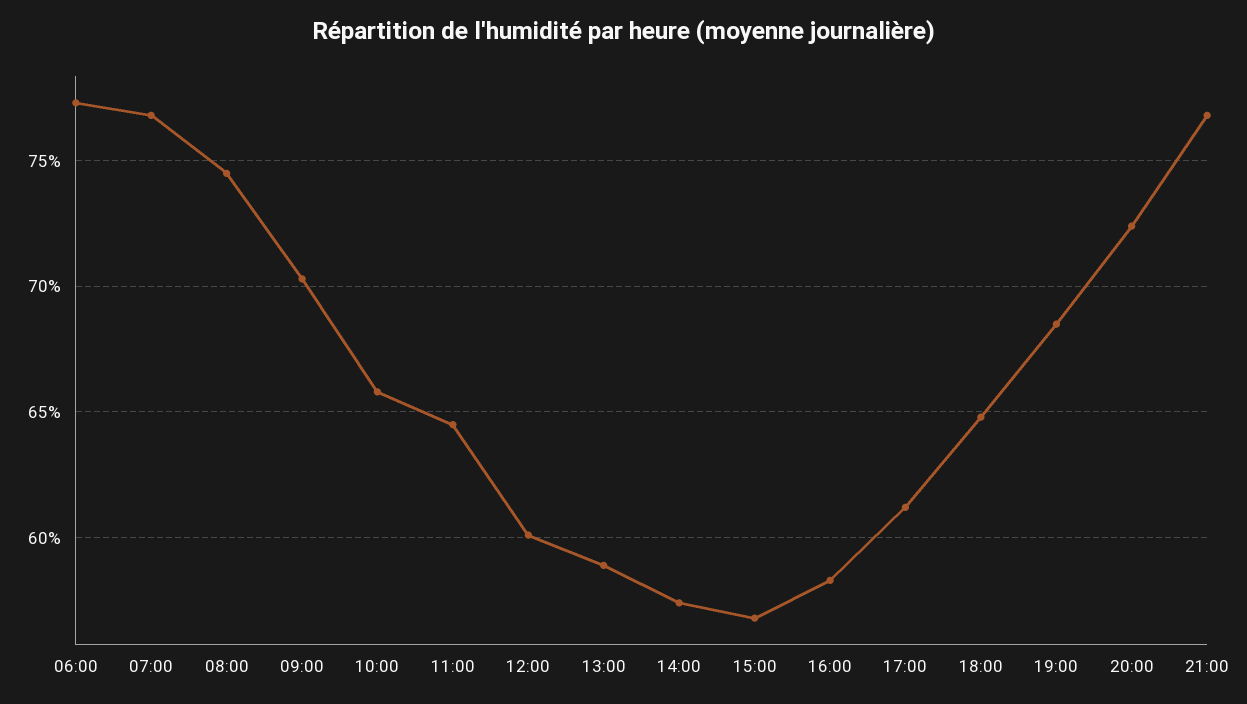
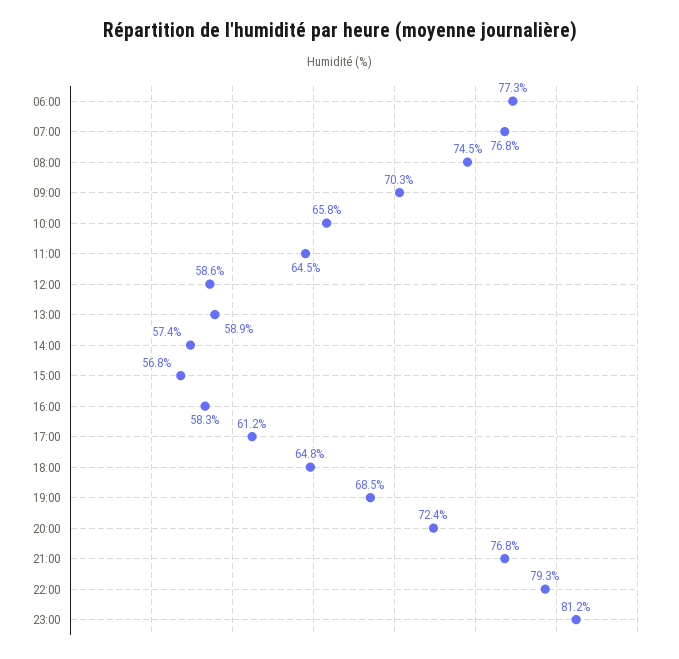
12:00: 60 -> 58.6
22:00: none -> 79.3
23:00: none -> 81.2

